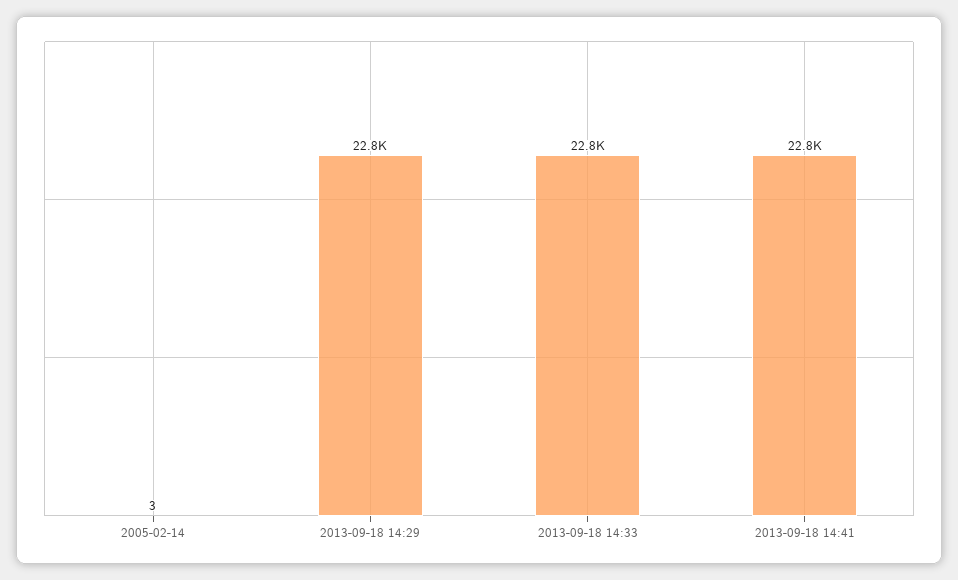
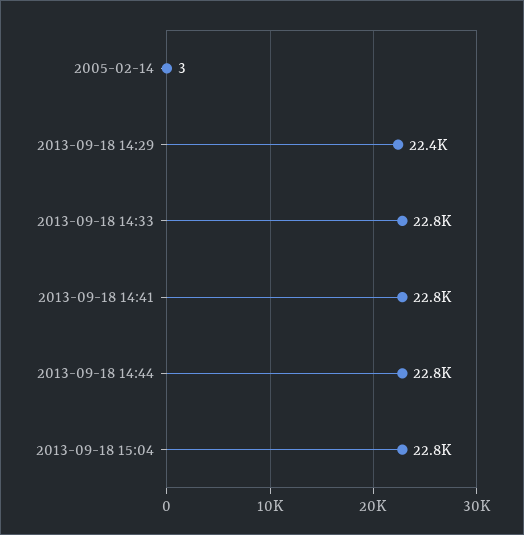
2013-09-18 14:29: 22800 -> 22400
2013-09-18 14:44: none -> 22800
2013-09-18 15:04: none -> 22800

